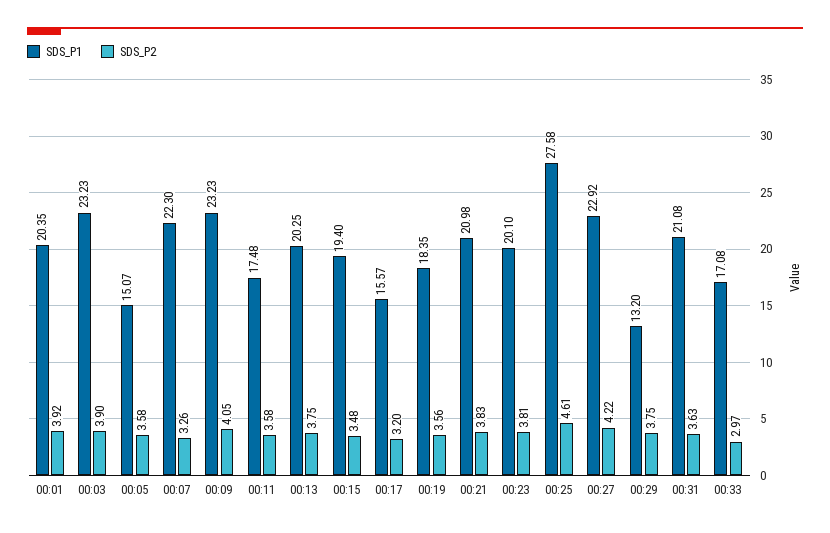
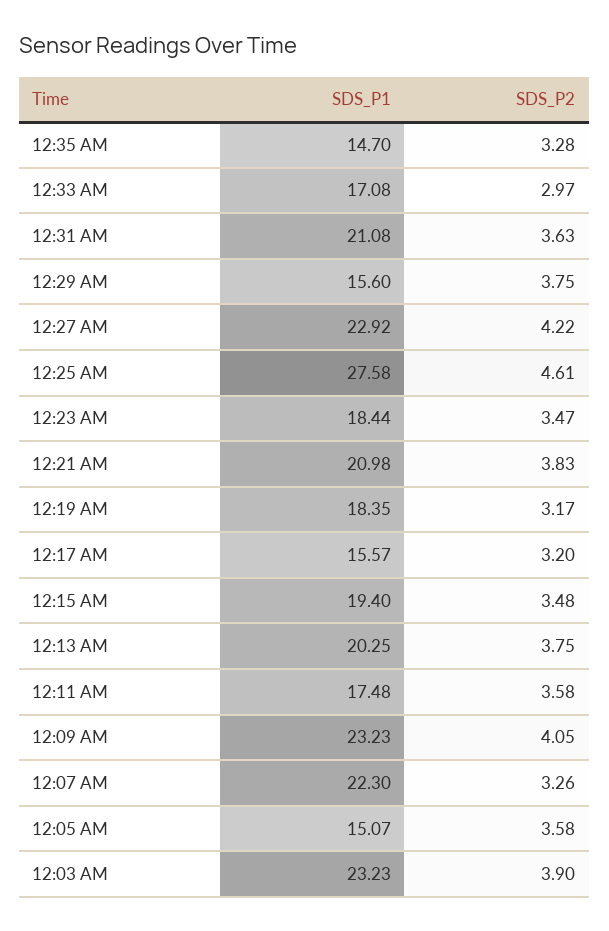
SDS_P1, 00:01: 20.35 -> none
SDS_P2, 00:01: 3.92 -> none
SDS_P2, 00:19: 3.56 -> 3.17
SDS_P1, 00:23: 20.1 -> 18.44
SDS_P2, 00:23: 3.81 -> 3.47
SDS_P1, 00:29: 13.2 -> 15.6
SDS_P1, 12:35 AM: none -> 14.7
SDS_P2, 12:35 AM: none -> 3.28

